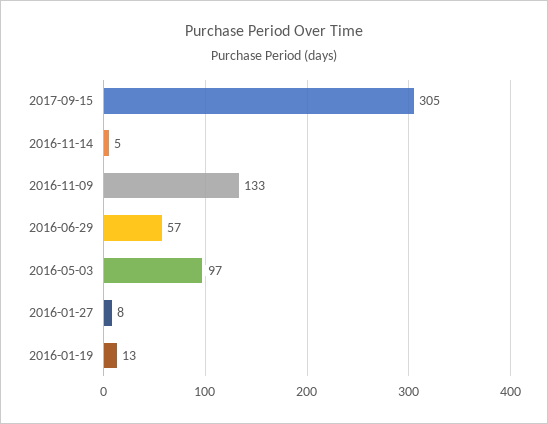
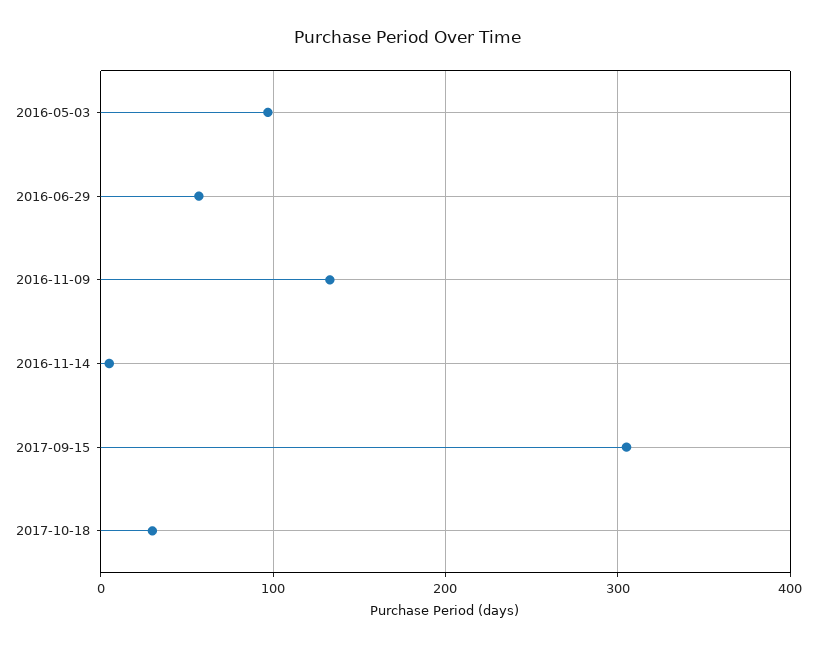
2016-01-27: 8 -> none
2016-01-19: 13 -> none
2017-10-18: none -> 30

